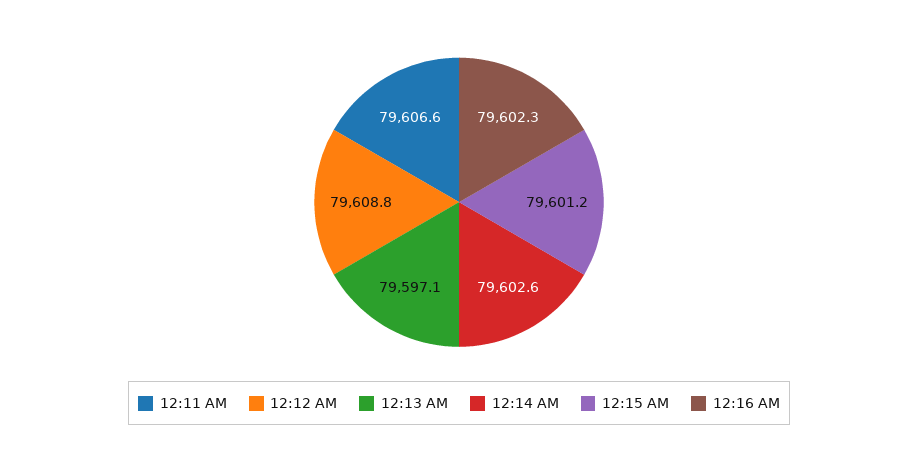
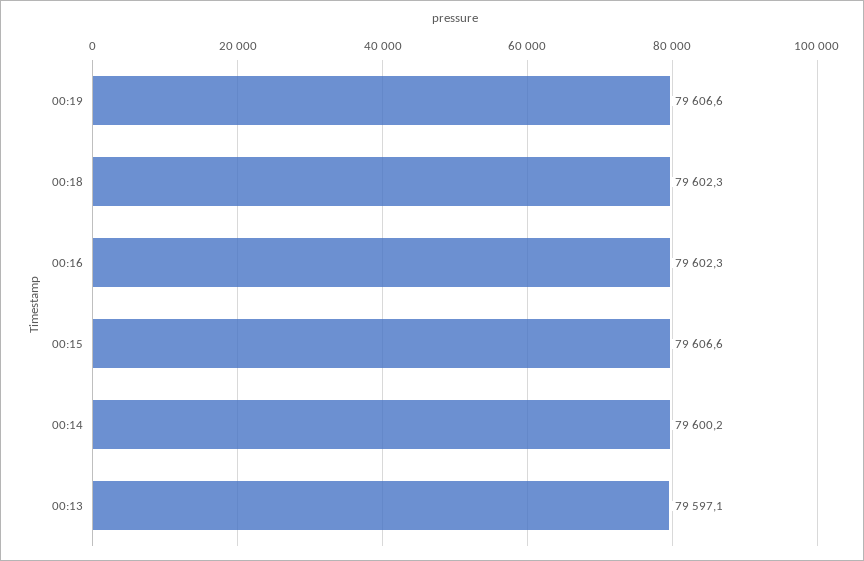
12:11 AM: 79606.6 -> none
12:12 AM: 79608.8 -> none
12:14 AM: 79602.6 -> 79600.2
12:15 AM: 79601.2 -> 79606.6
00:19: none -> 79606.6
00:18: none -> 79602.3

